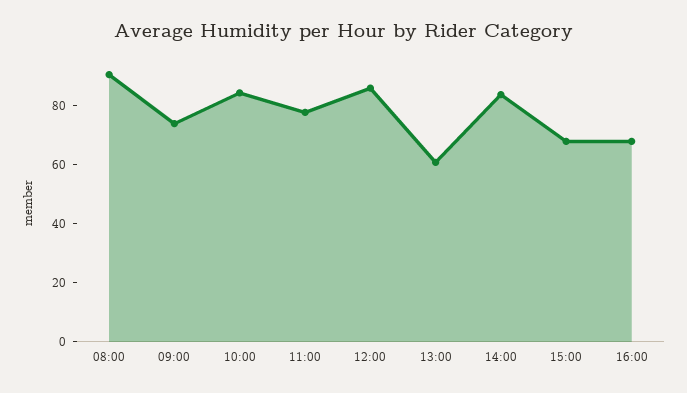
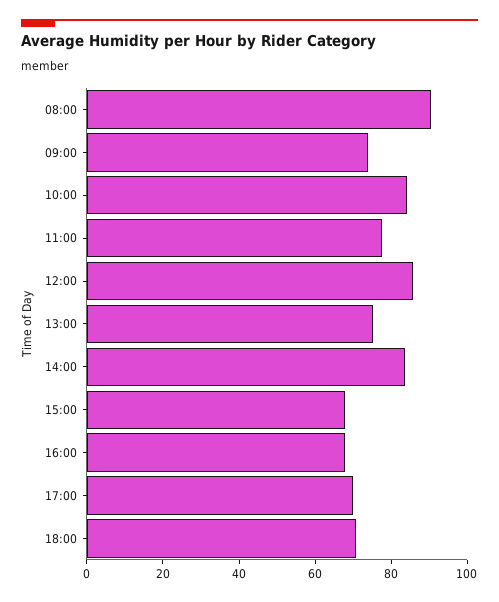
13:00: 60 -> 75
17:00: none -> 70
18:00: none -> 70

